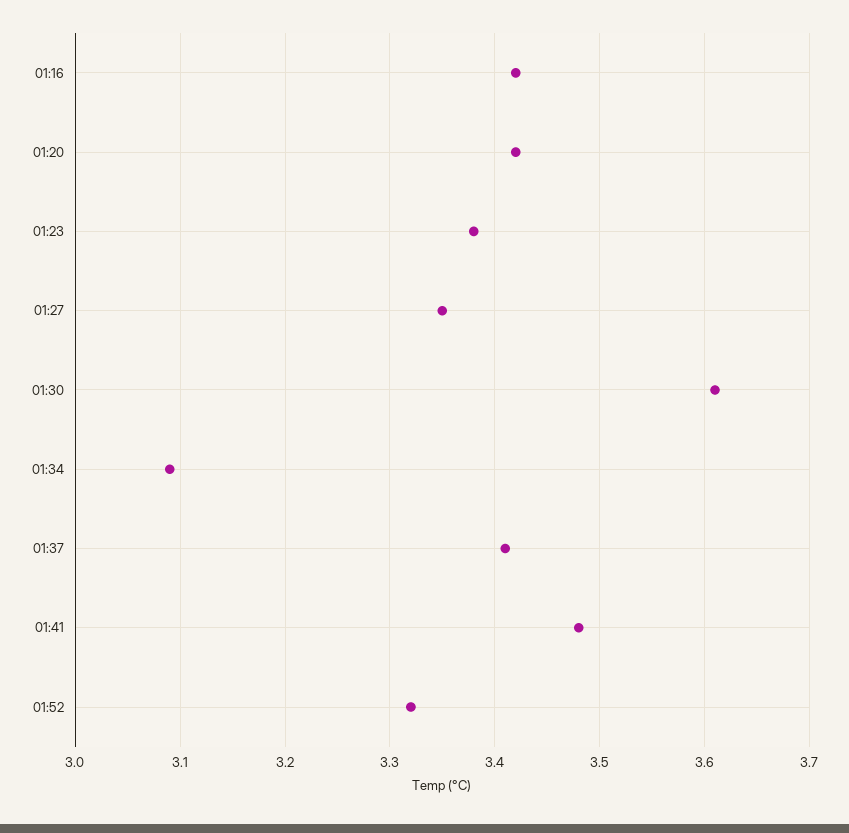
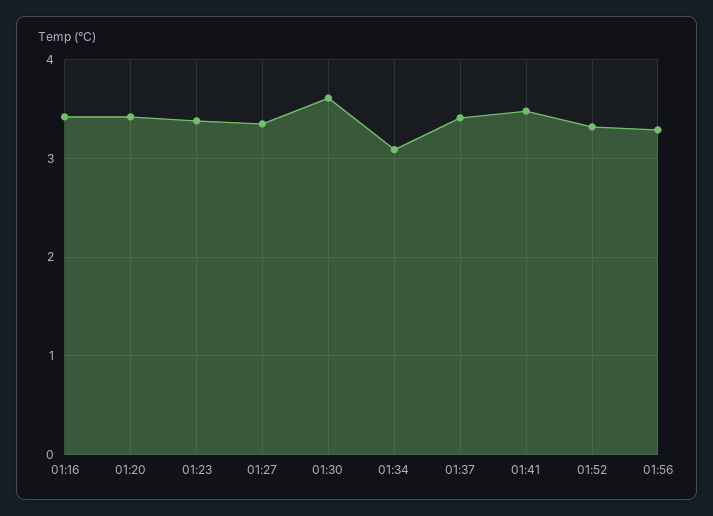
01:56: none -> 3.3

